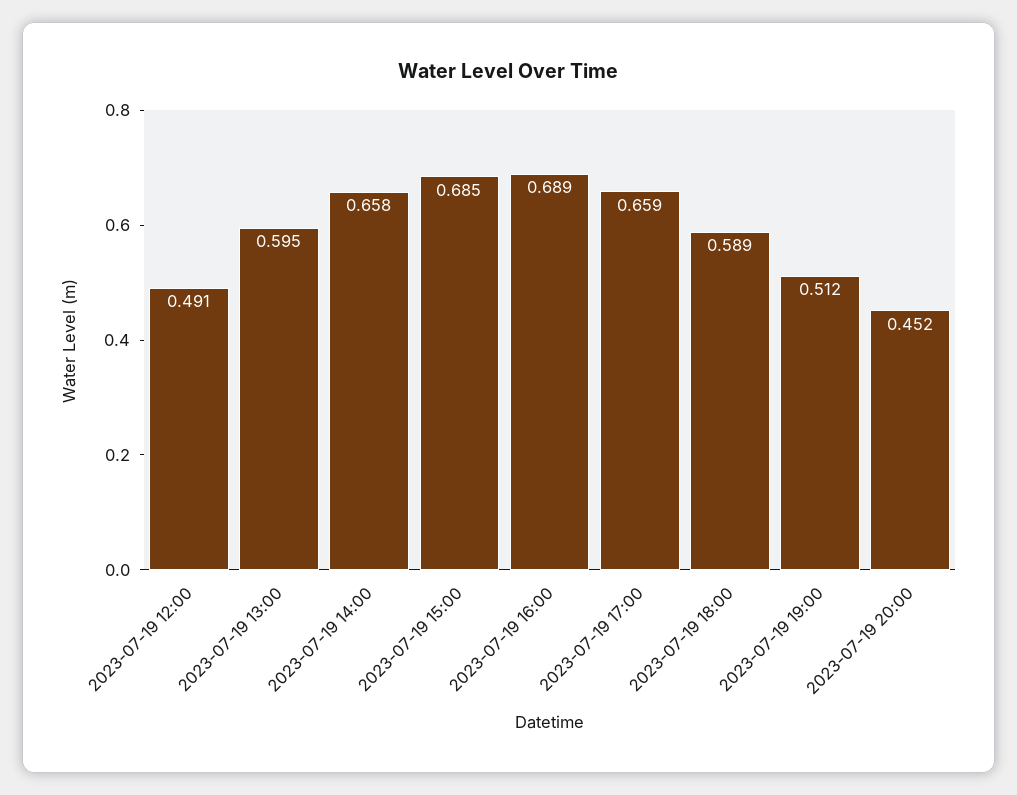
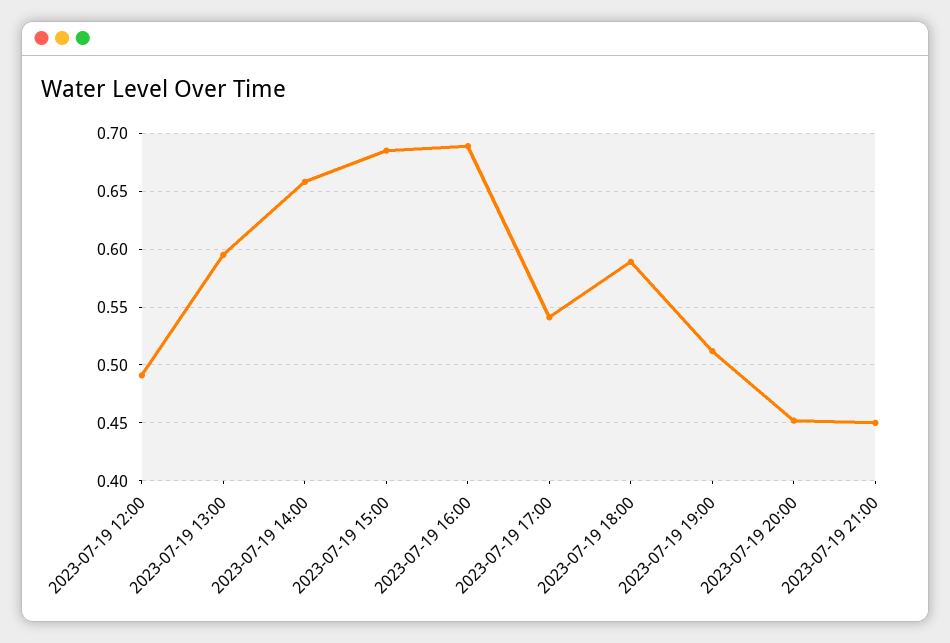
2023-07-19 17:00: 0.659 -> 0.54
2023-07-19 21:00: none -> 0.45

